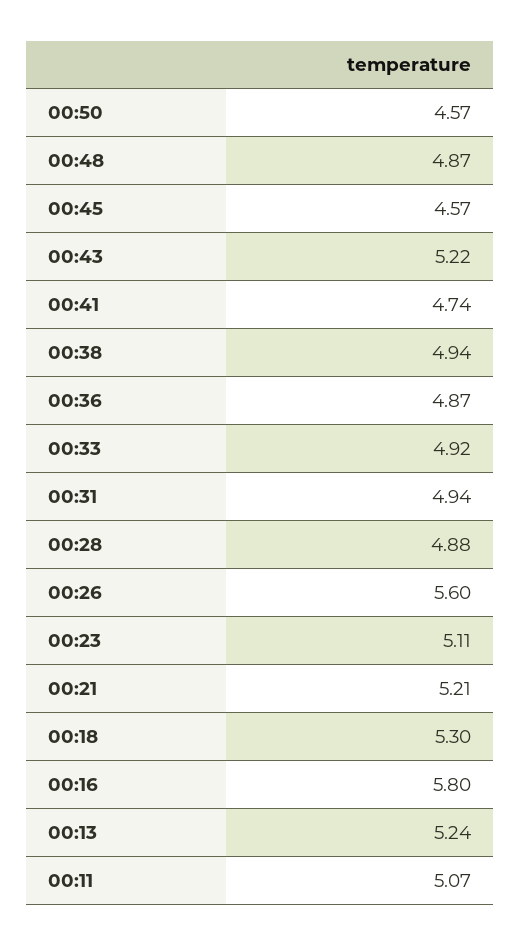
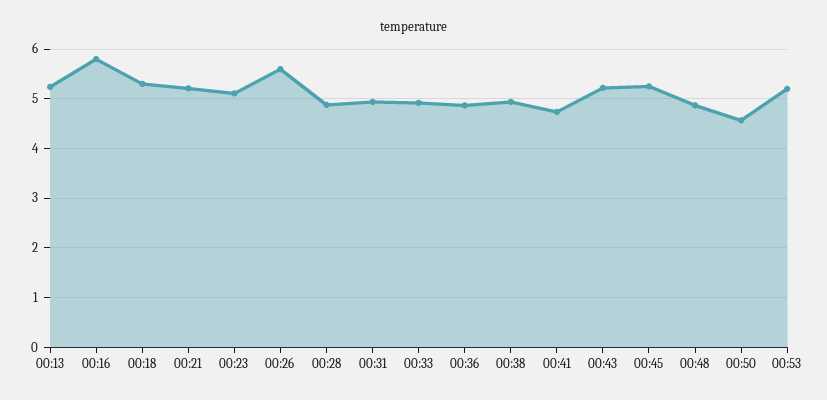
00:45: 4.57 -> 5.2
00:11: 5.07 -> none
00:53: none -> 5.2

